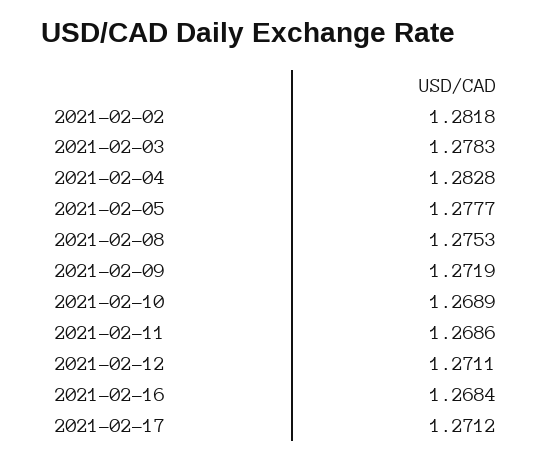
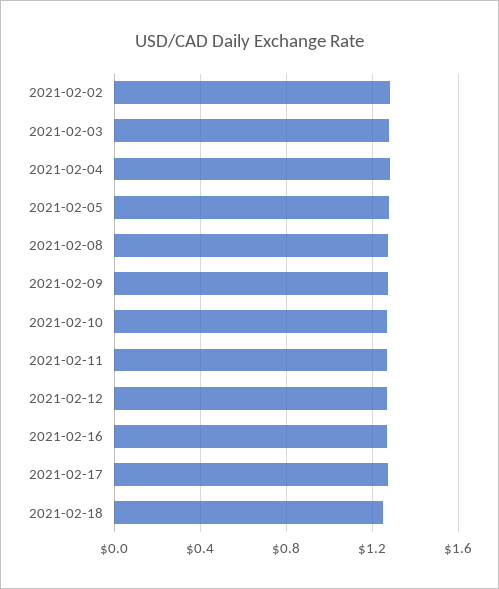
2021-02-18: none -> 1.25

